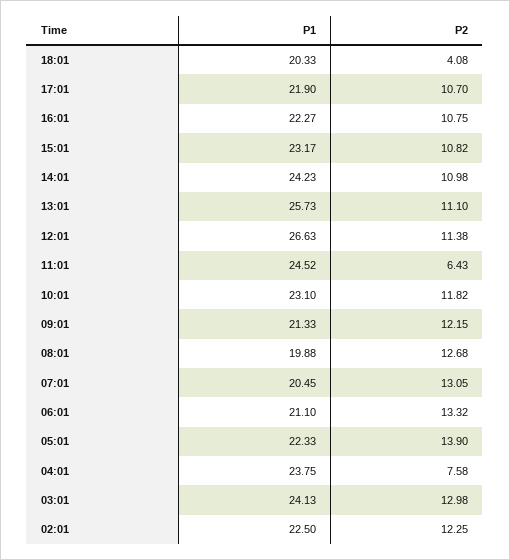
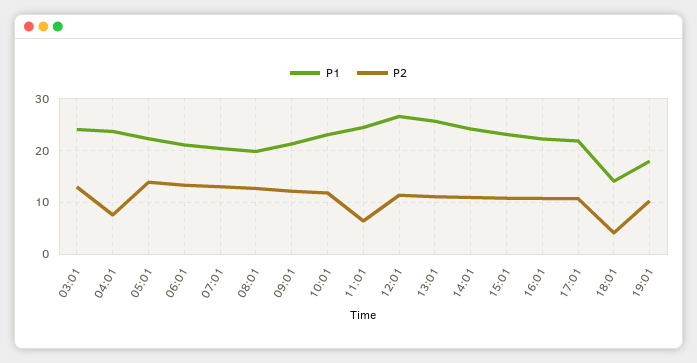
P1, 18:01: 20.33 -> 14
P1, 02:01: 22.5 -> none
P2, 02:01: 12.25 -> none
P1, 19:01: none -> 18
P2, 19:01: none -> 10

